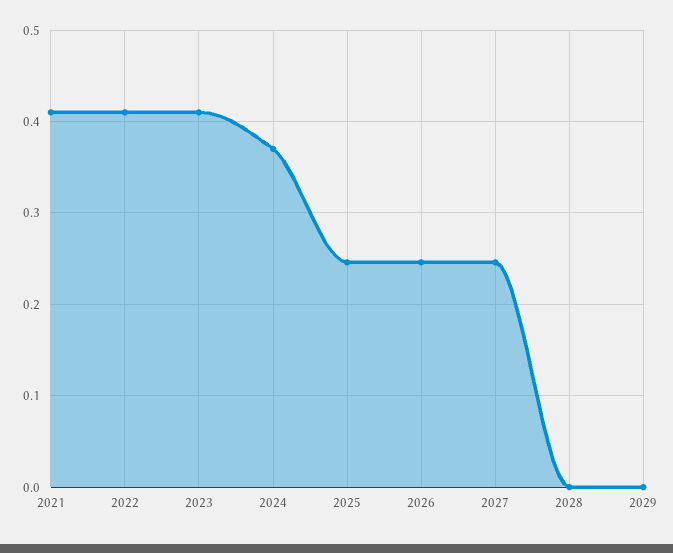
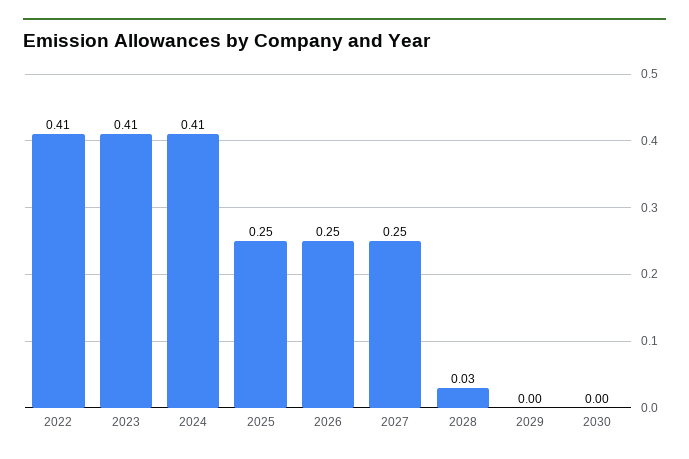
2021: 0.41 -> none
2024: 0.37 -> 0.41
2028: 0 -> 0.03
2030: none -> 0

